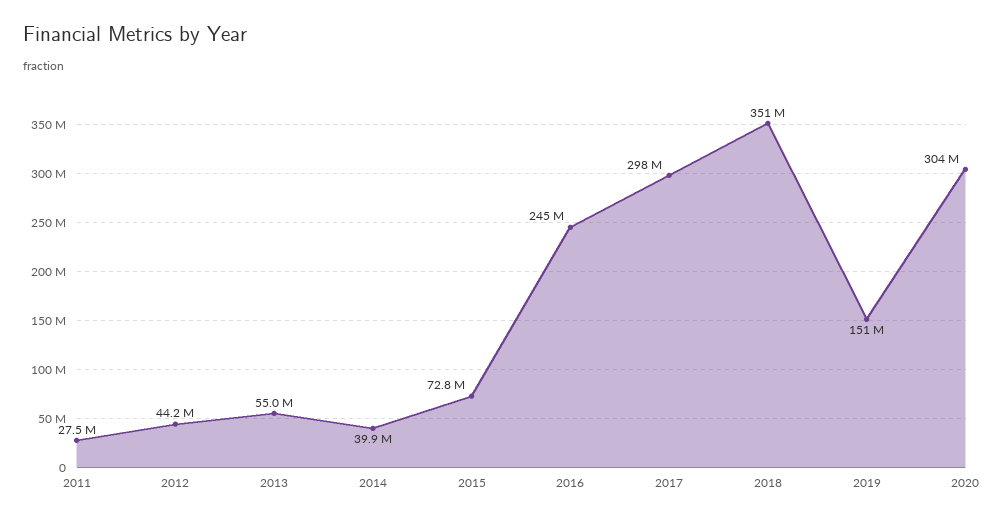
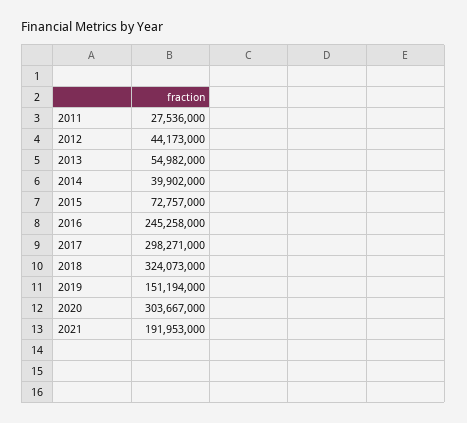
2018: 351000000 -> 324073000
2021: none -> 191953000

